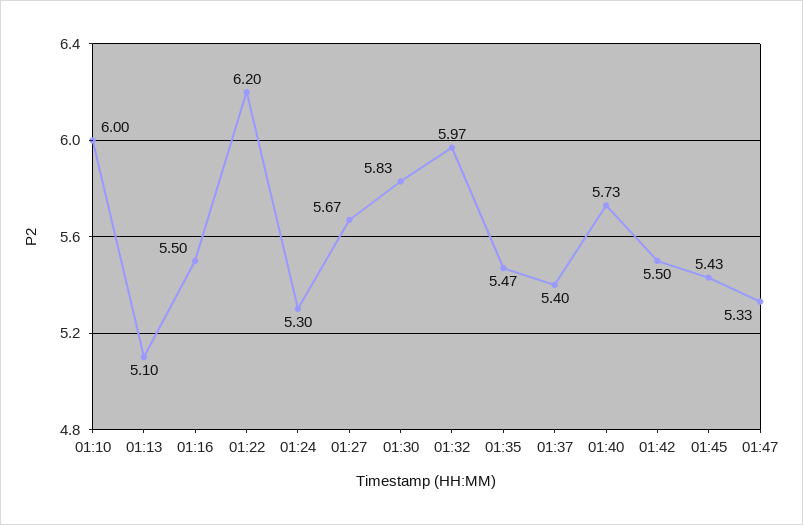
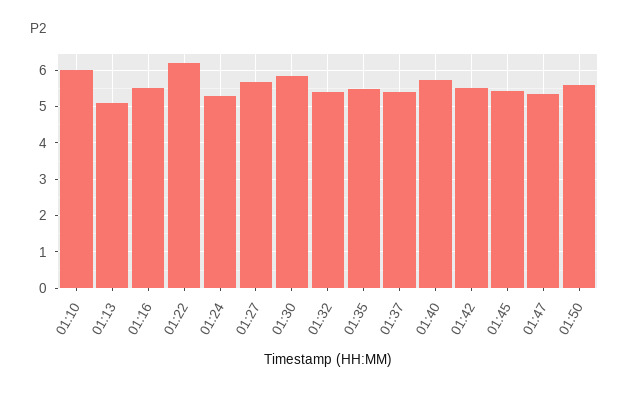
01:32: 5.97 -> 5.4
01:50: none -> 5.6

